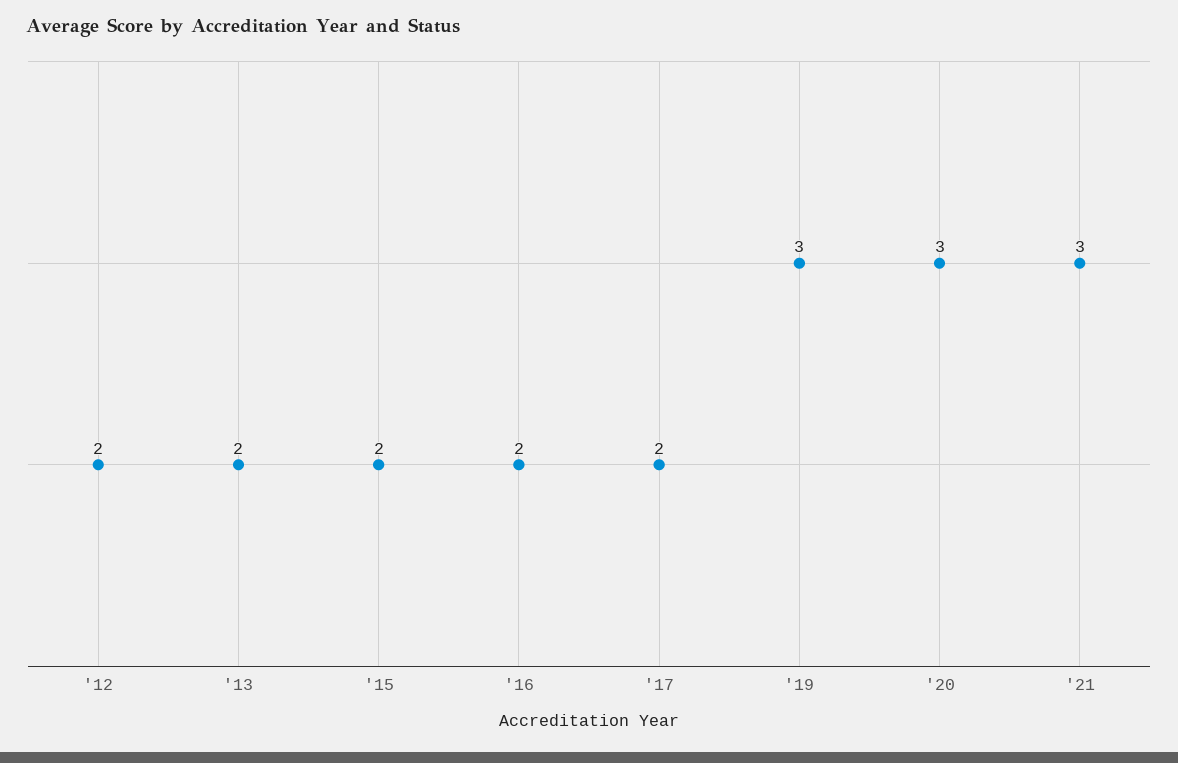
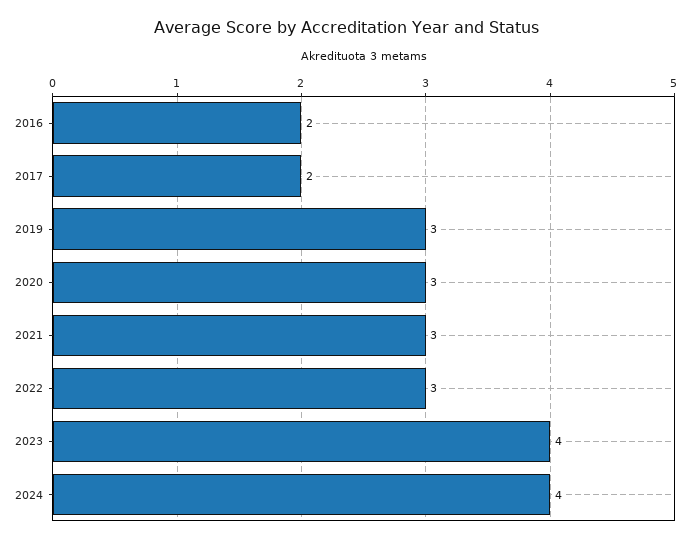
'12: 2 -> none
'13: 2 -> none
'15: 2 -> none
2022: none -> 3
2023: none -> 4
2024: none -> 4

